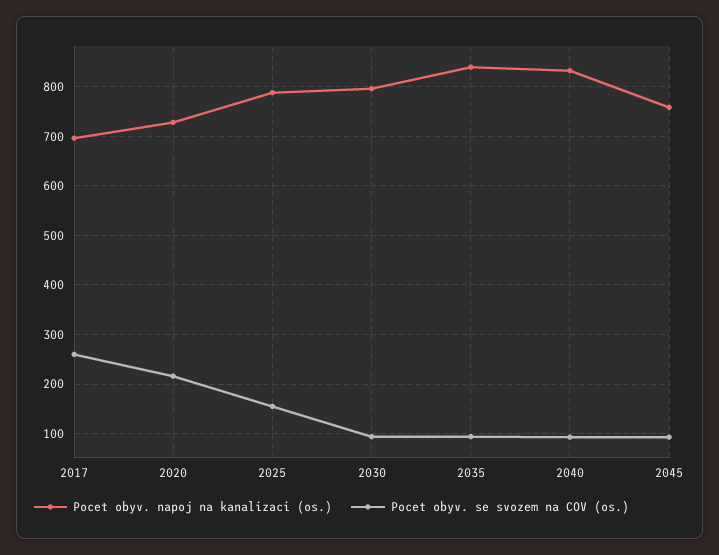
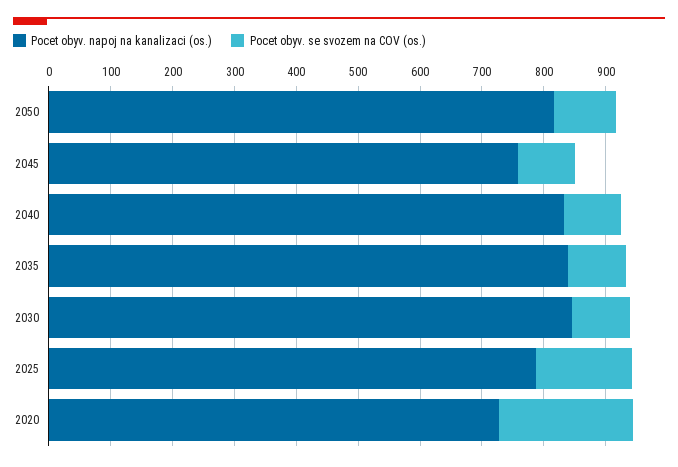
Pocet obyv. napoj na kanalizaci (os.), 2017: 700 -> none
Pocet obyv. se svozem na COV (os.), 2017: 260 -> none
Pocet obyv. napoj na kanalizaci (os.), 2030: 800 -> 840
Pocet obyv. napoj na kanalizaci (os.), 2050: none -> 820
Pocet obyv. se svozem na COV (os.), 2050: none -> 100

